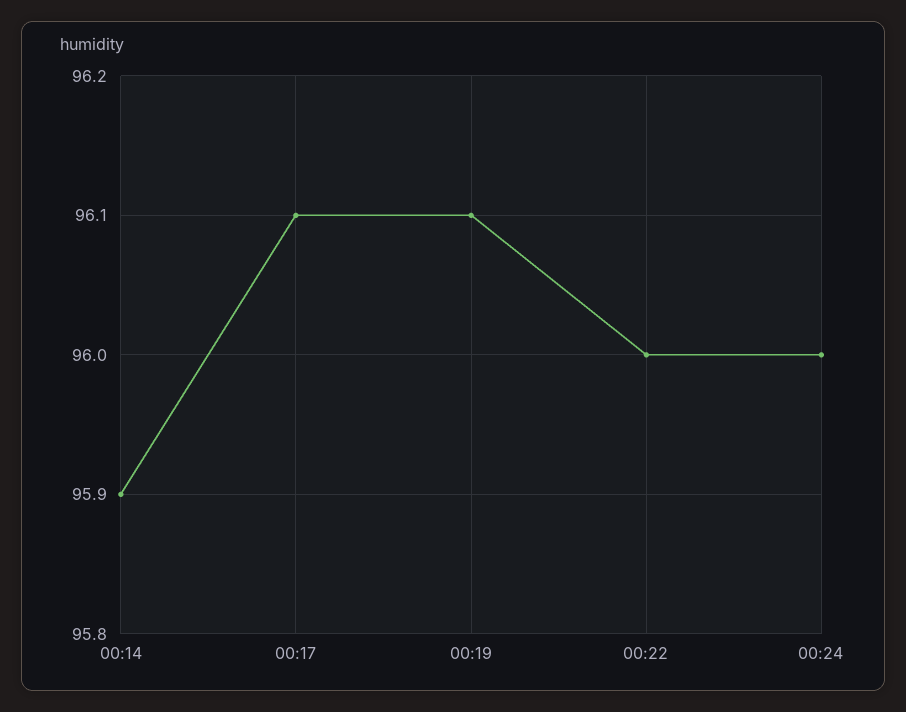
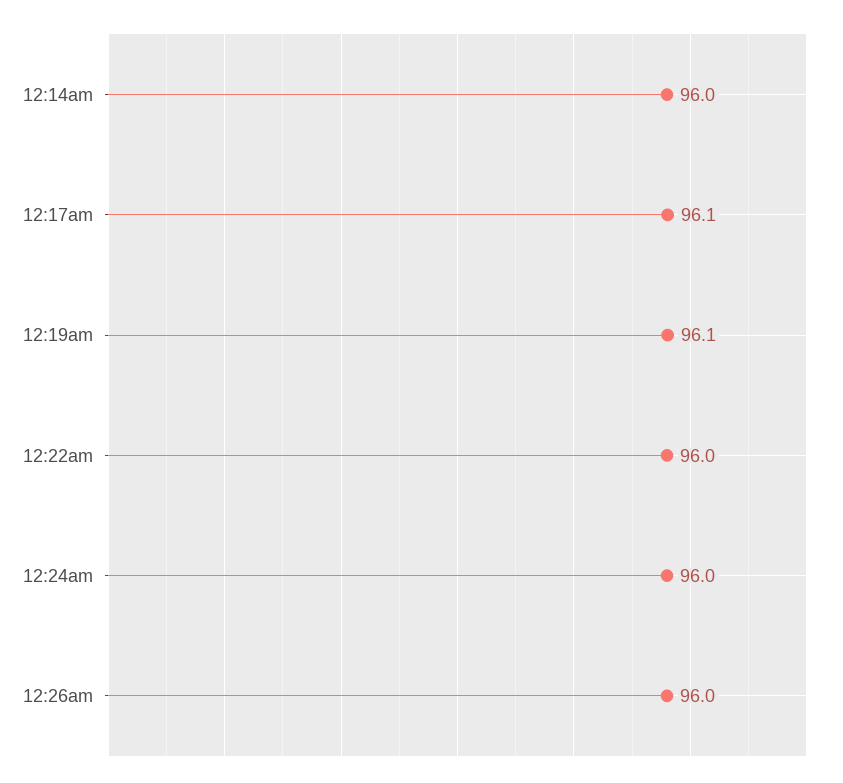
00:14: 95.9 -> 96
12:26am: none -> 96

